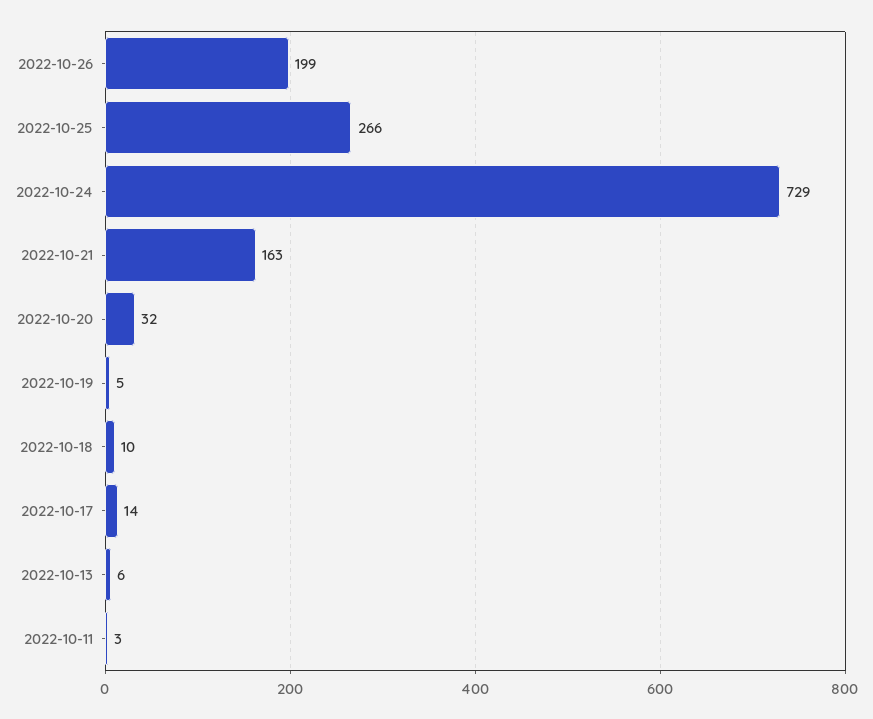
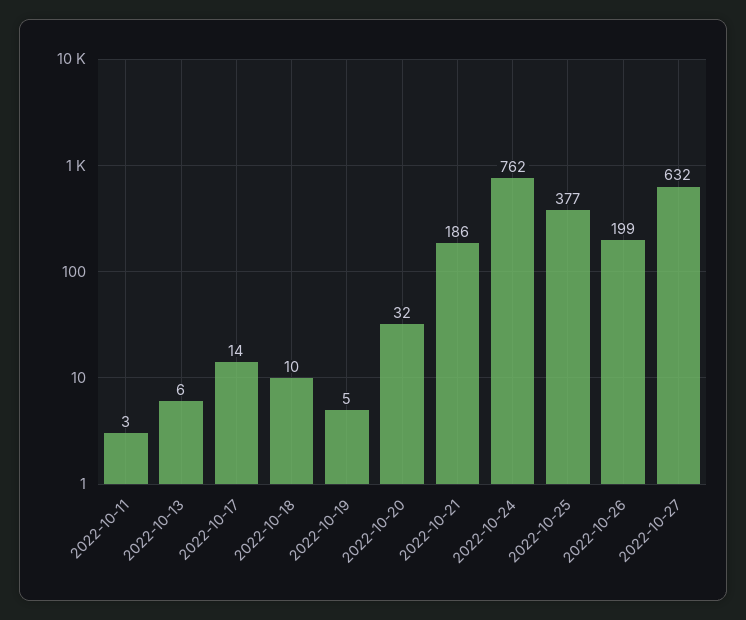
2022-10-25: 266 -> 377
2022-10-24: 729 -> 762
2022-10-21: 163 -> 186
2022-10-27: none -> 632

